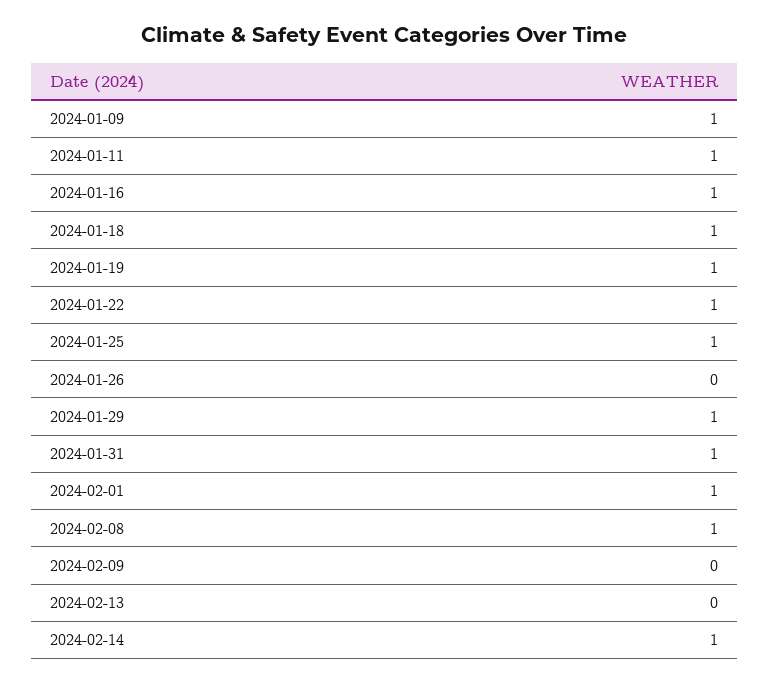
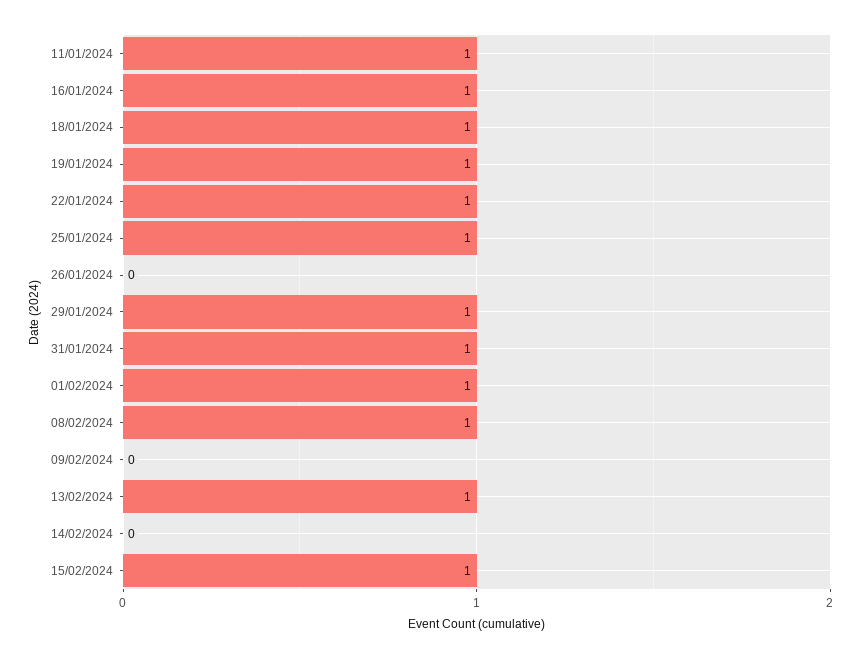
2024-01-09: 1 -> none
2024-02-13: 0 -> 1
2024-02-14: 1 -> 0
15/02/2024: none -> 1

